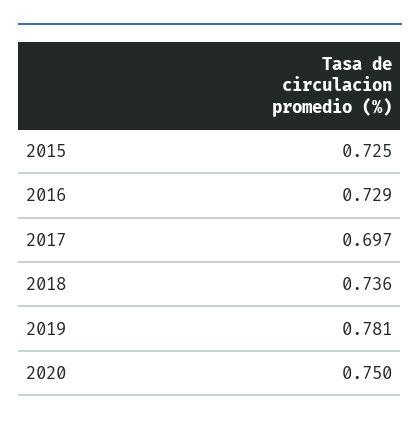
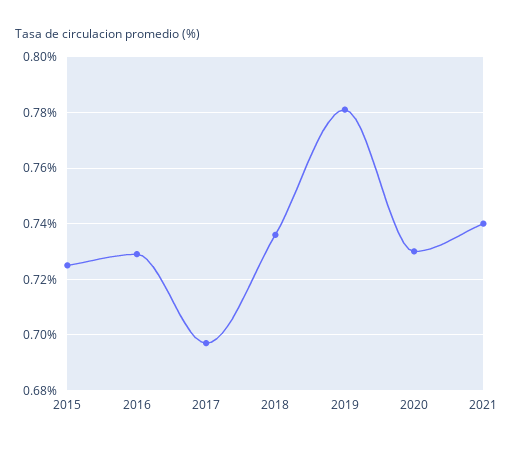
2020: 0.75 -> 0.73
2021: none -> 0.74

